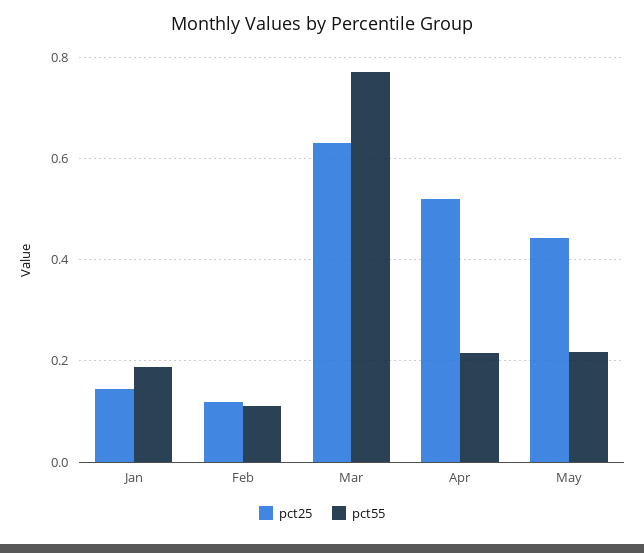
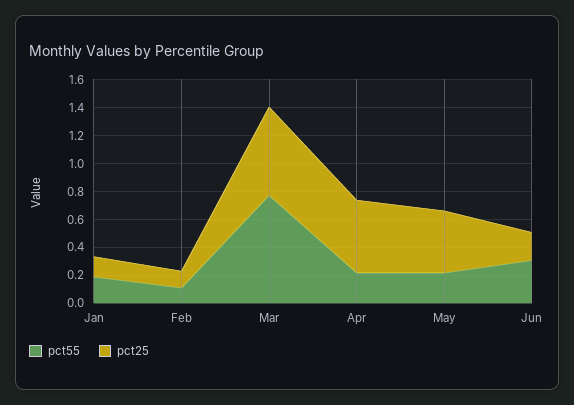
pct55, Jun: none -> 0.3
pct25, Jun: none -> 0.2

